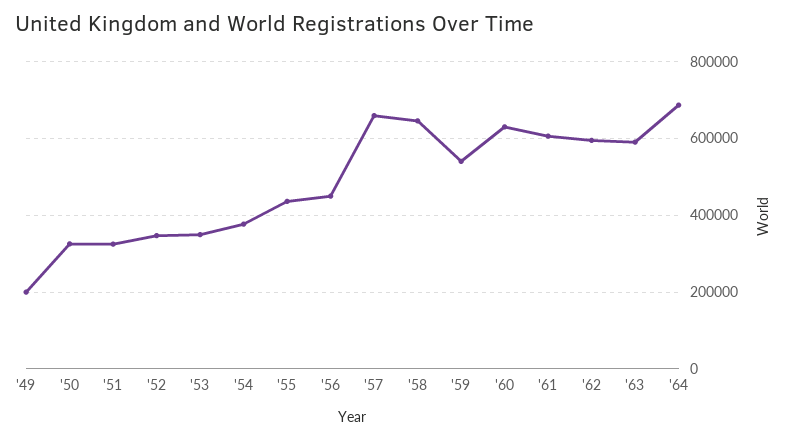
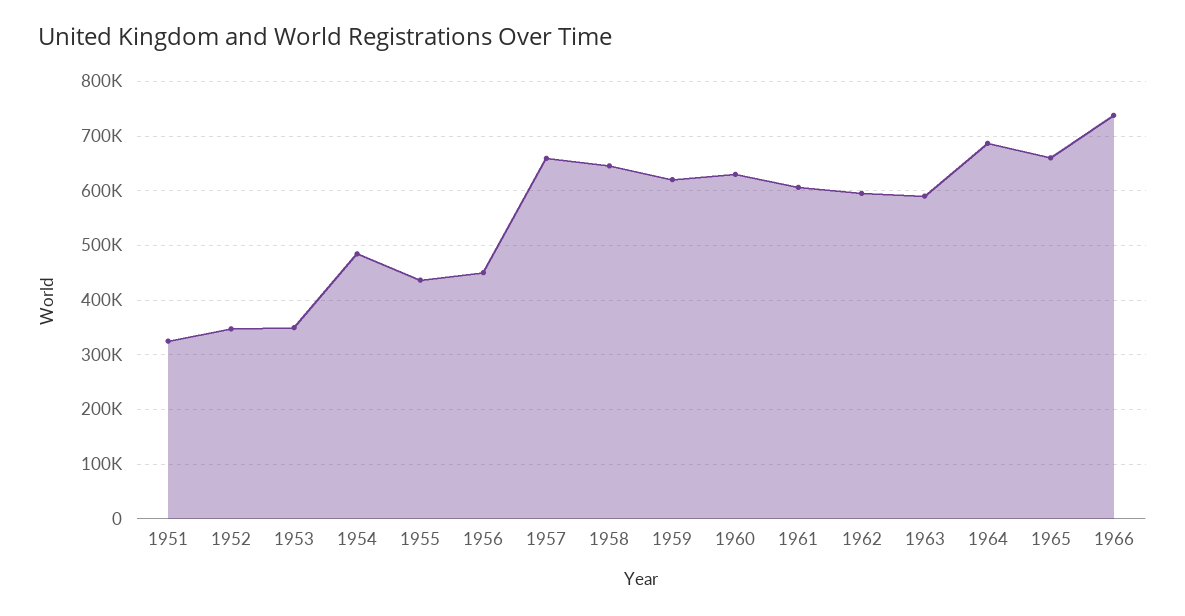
'49: 200000 -> none
'50: 320000 -> none
'54: 380000 -> 480000
'59: 540000 -> 620000
1965: none -> 660000
1966: none -> 740000

